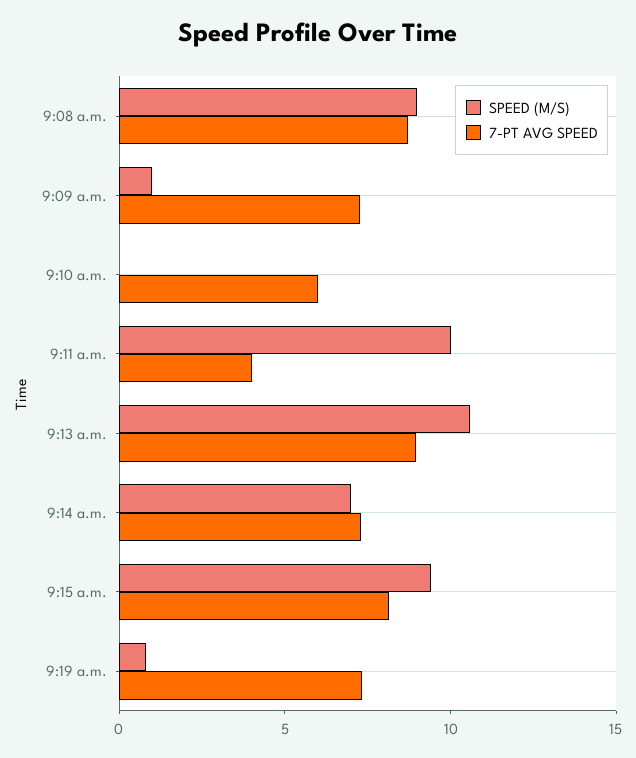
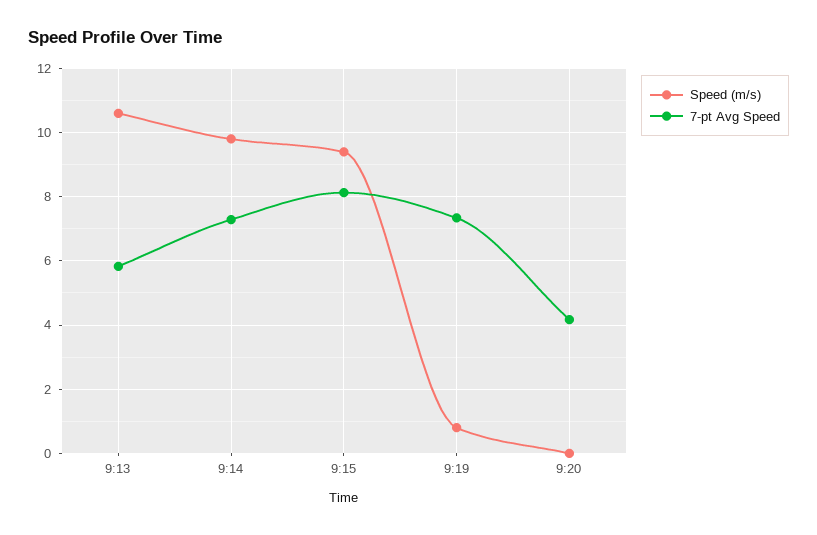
SPEED (M/S), 9:08 a.m.: 9 -> none
7-PT AVG SPEED, 9:08 a.m.: 9 -> none
SPEED (M/S), 9:09 a.m.: 1 -> none
7-PT AVG SPEED, 9:09 a.m.: 7 -> none
SPEED (M/S), 9:10 a.m.: 0 -> none
7-PT AVG SPEED, 9:10 a.m.: 6 -> none
SPEED (M/S), 9:11 a.m.: 10 -> none
7-PT AVG SPEED, 9:11 a.m.: 4 -> none
7-PT AVG SPEED, 9:13 a.m.: 9 -> 5.8
SPEED (M/S), 9:14 a.m.: 7 -> 9.8
SPEED (M/S), 9:20: none -> 0
7-PT AVG SPEED, 9:20: none -> 4.2

